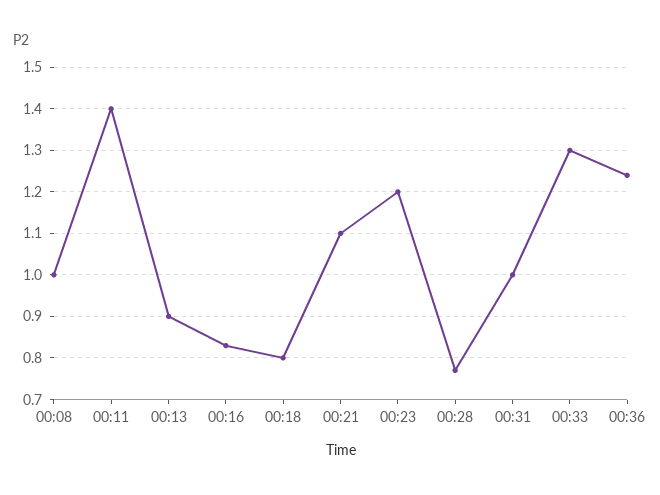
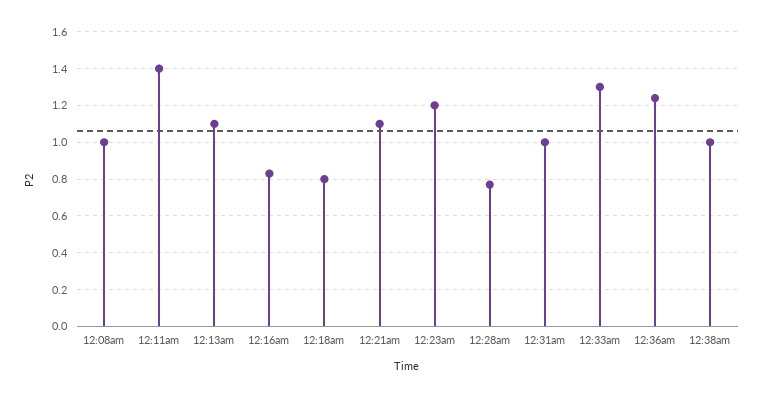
00:13: 0.9 -> 1.1
12:38am: none -> 1

